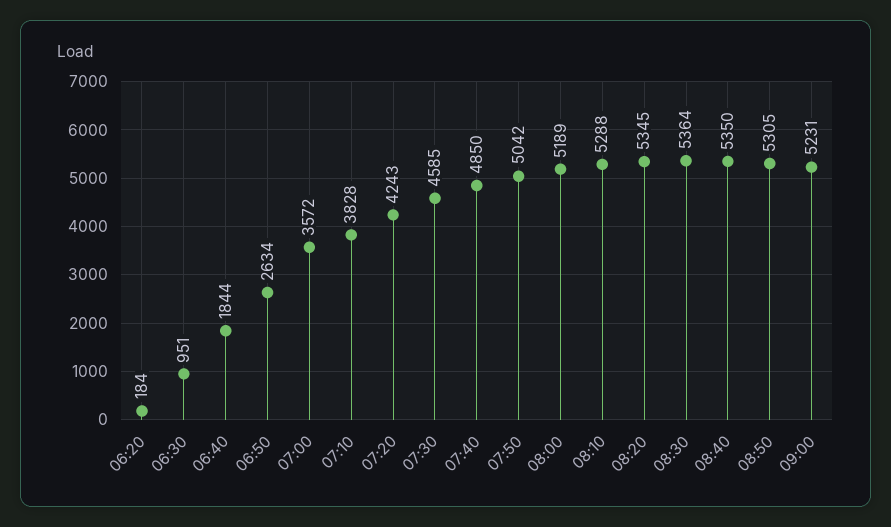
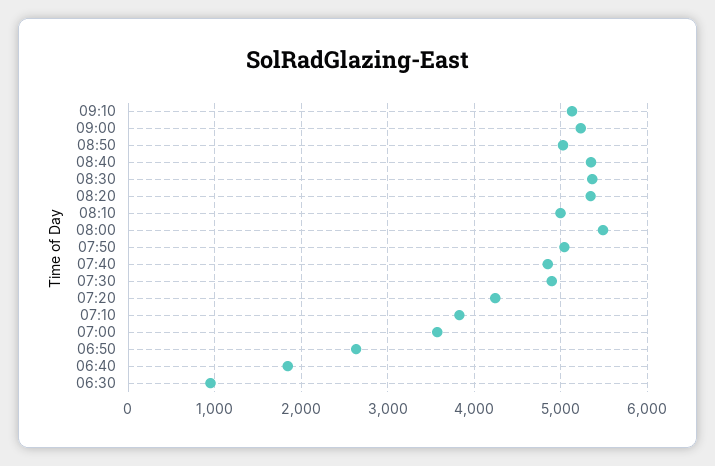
06:20: 184 -> none
07:30: 4585 -> 4900
08:00: 5189 -> 5500
08:10: 5288 -> 5000
08:50: 5305 -> 5000
09:10: none -> 5100

